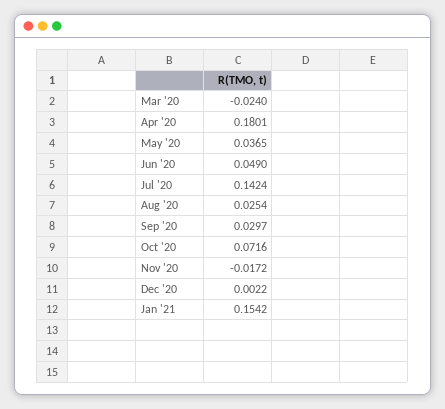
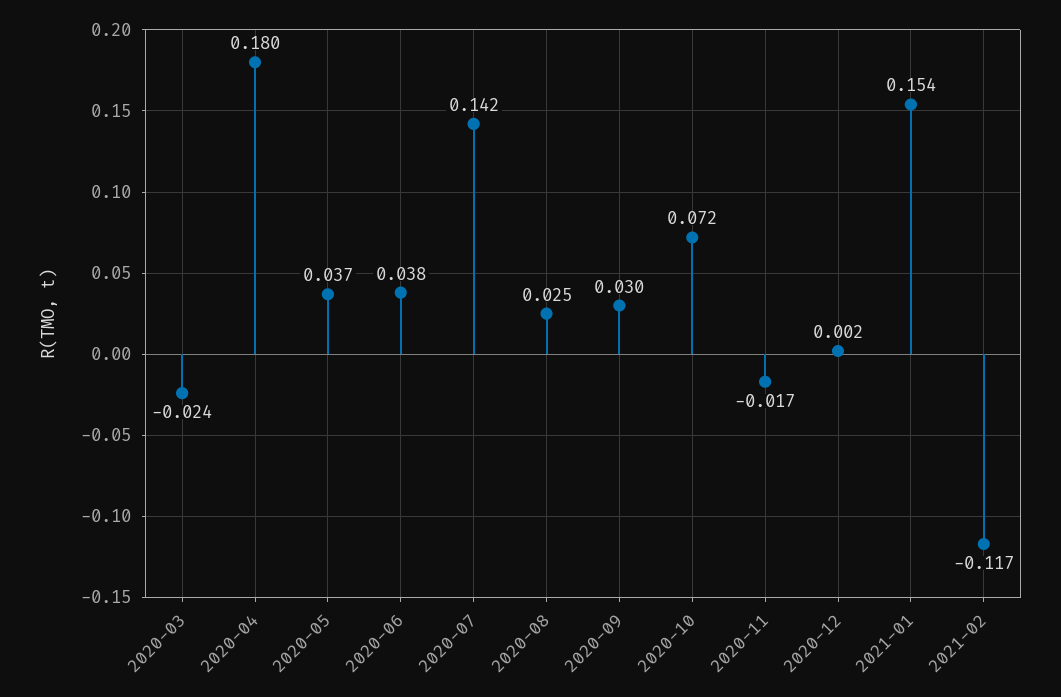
Jun '20: 0.049 -> 0.038
2021-02: none -> -0.117

